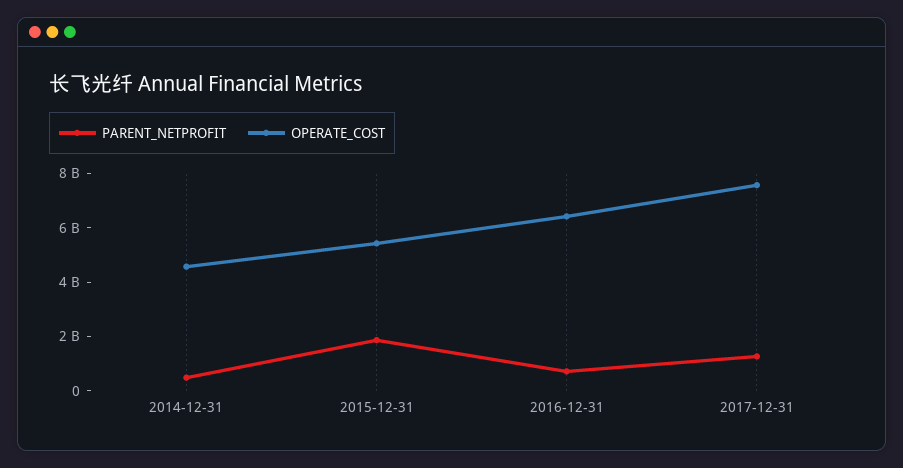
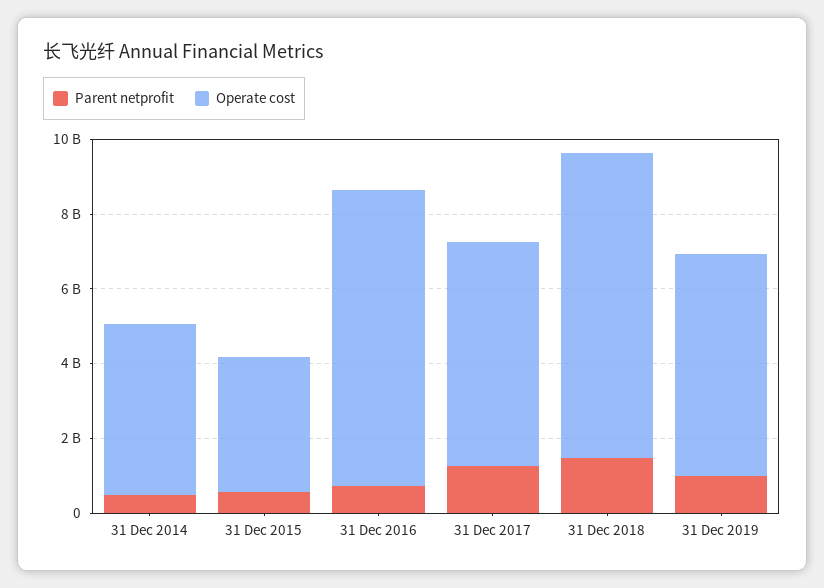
PARENT_NETPROFIT, 2015-12-31: 2000000000 -> 500000000
OPERATE_COST, 2015-12-31: 5500000000 -> 3500000000
OPERATE_COST, 2016-12-31: 6500000000 -> 8000000000
OPERATE_COST, 2017-12-31: 7500000000 -> 6000000000
PARENT_NETPROFIT, 31 Dec 2018: none -> 1500000000
OPERATE_COST, 31 Dec 2018: none -> 8000000000
PARENT_NETPROFIT, 31 Dec 2019: none -> 1000000000
OPERATE_COST, 31 Dec 2019: none -> 6000000000

